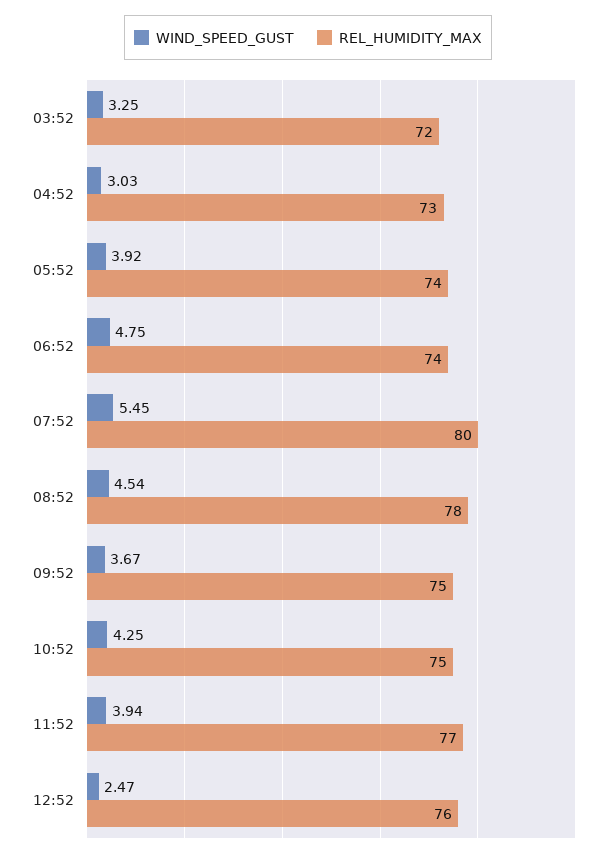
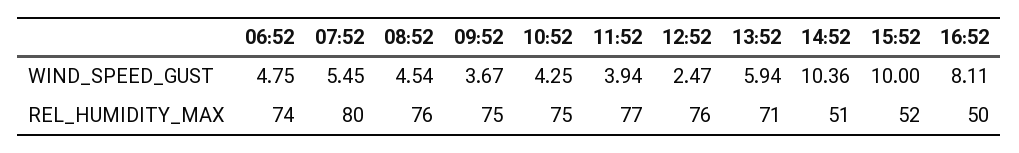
WIND_SPEED_GUST, 03:52: 3.25 -> none
REL_HUMIDITY_MAX, 03:52: 72 -> none
WIND_SPEED_GUST, 04:52: 3.03 -> none
REL_HUMIDITY_MAX, 04:52: 73 -> none
WIND_SPEED_GUST, 05:52: 3.92 -> none
REL_HUMIDITY_MAX, 05:52: 74 -> none
REL_HUMIDITY_MAX, 08:52: 78 -> 76
WIND_SPEED_GUST, 13:52: none -> 5.94
WIND_SPEED_GUST, 14:52: none -> 10.36
WIND_SPEED_GUST, 15:52: none -> 10
WIND_SPEED_GUST, 16:52: none -> 8.11
REL_HUMIDITY_MAX, 13:52: none -> 71
REL_HUMIDITY_MAX, 14:52: none -> 51
REL_HUMIDITY_MAX, 15:52: none -> 52
REL_HUMIDITY_MAX, 16:52: none -> 50

